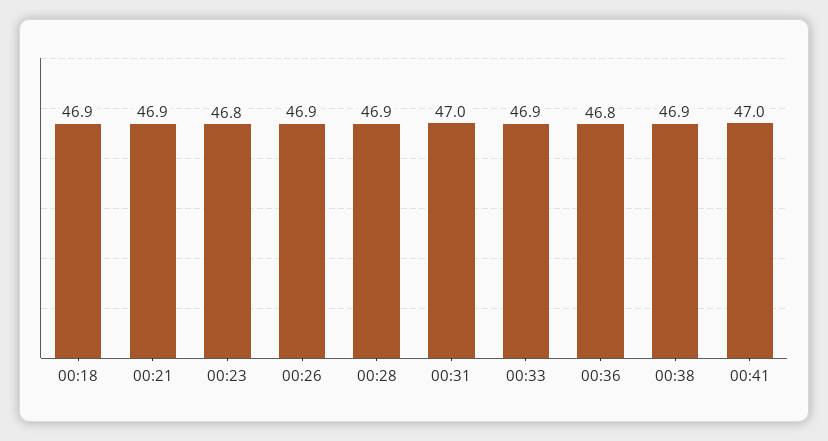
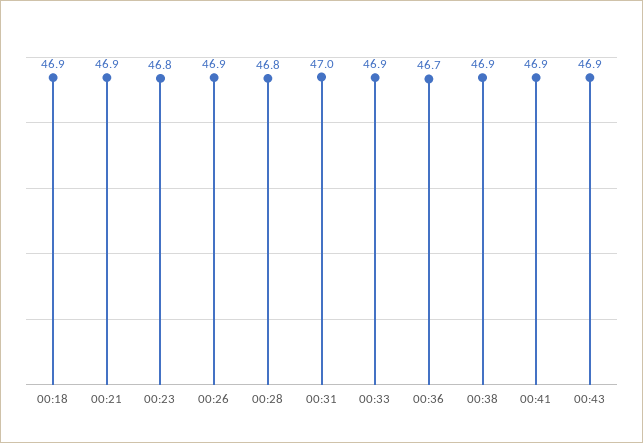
00:28: 46.9 -> 46.8
00:36: 46.8 -> 46.7
00:41: 47 -> 46.9
00:43: none -> 46.9

